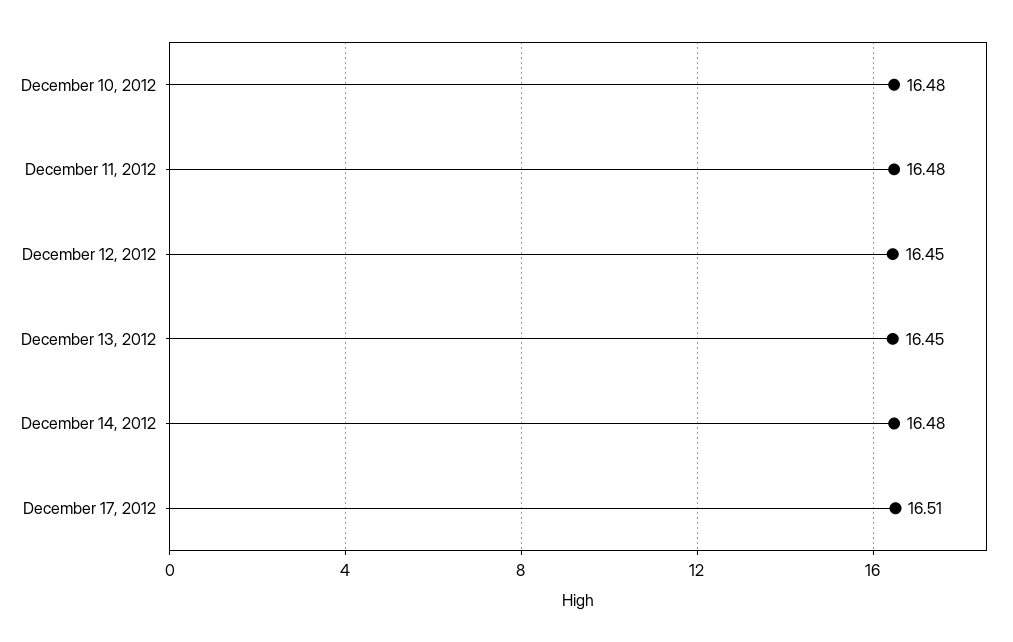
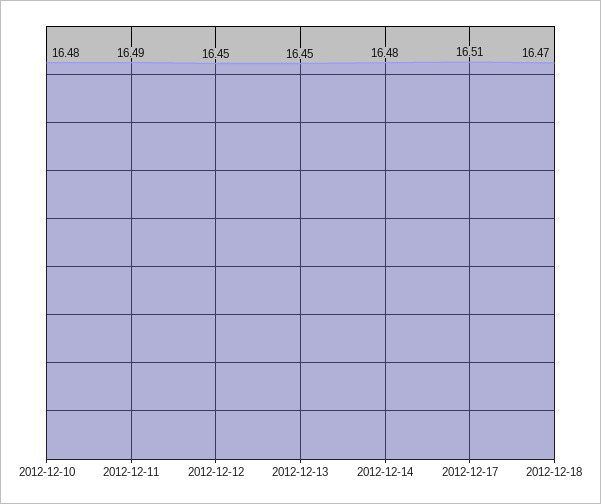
December 11, 2012: 16.48 -> 16.49
2012-12-18: none -> 16.47

